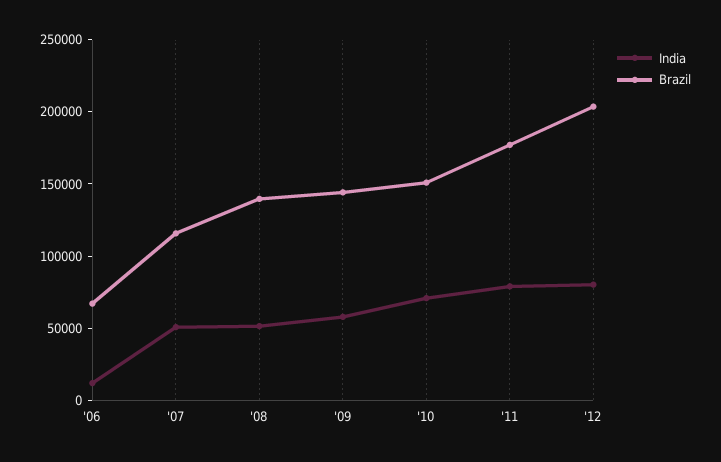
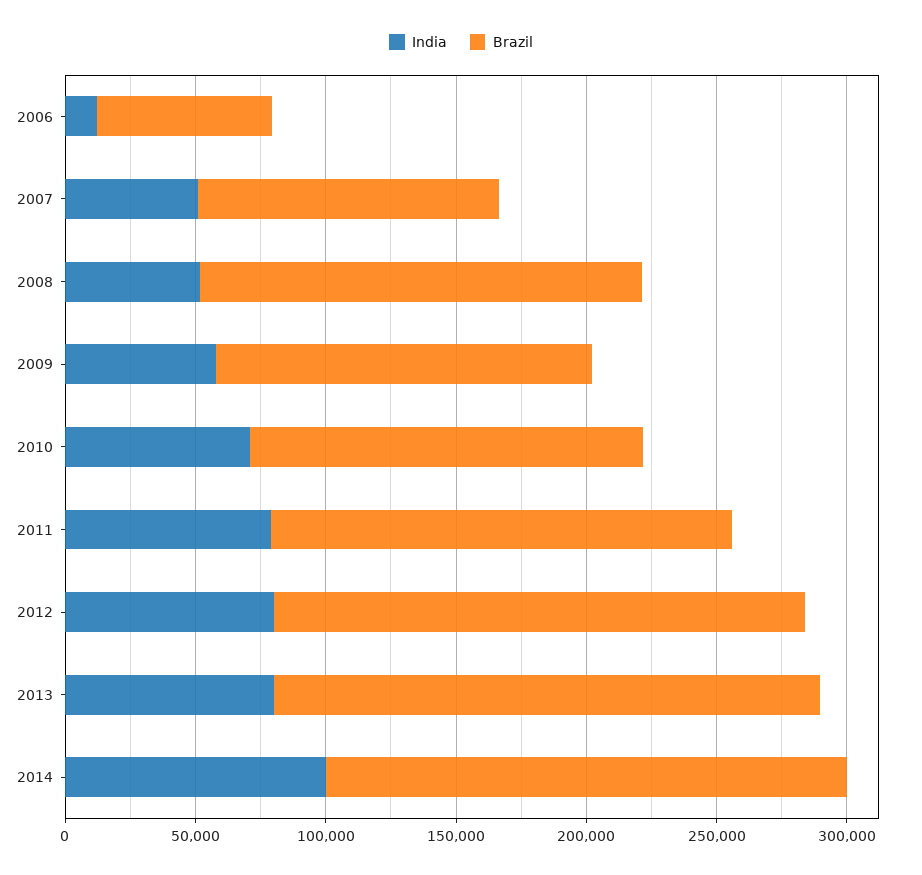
Brazil, '08: 140000 -> 170000
India, 2013: none -> 80000
Brazil, 2013: none -> 210000
India, 2014: none -> 100000
Brazil, 2014: none -> 200000

